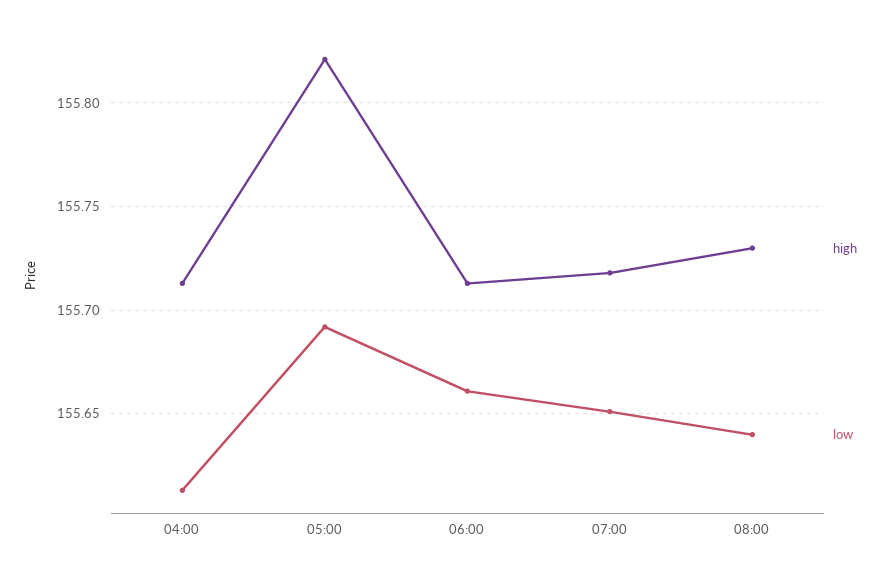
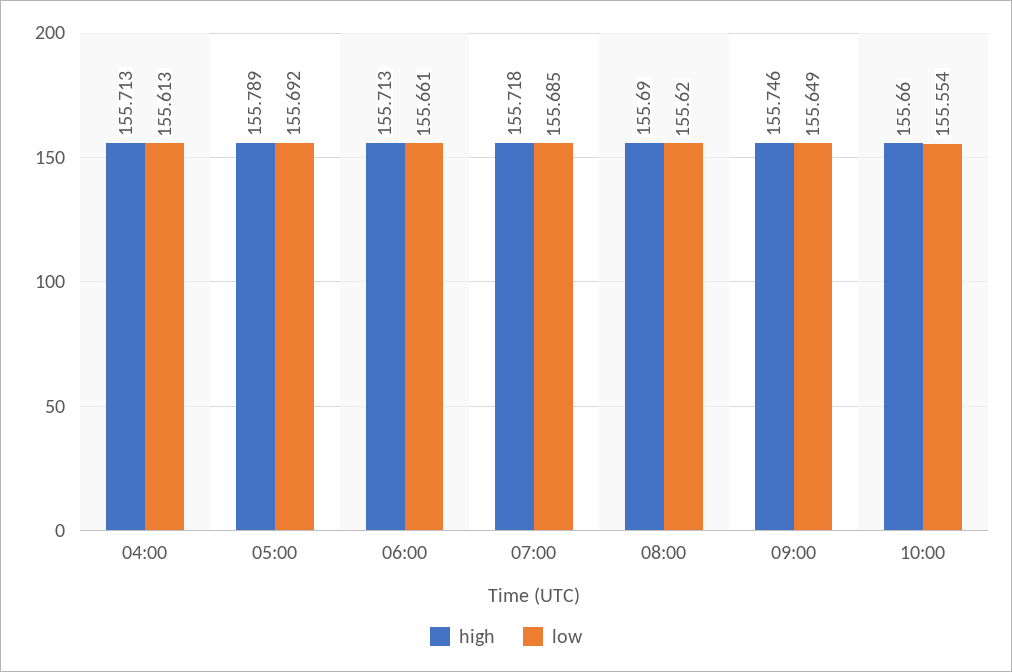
high, 05:00: 155.82 -> 155.789
low, 07:00: 155.65 -> 155.685
high, 08:00: 155.73 -> 155.69
low, 08:00: 155.64 -> 155.62
high, 09:00: none -> 155.746
low, 09:00: none -> 155.649
high, 10:00: none -> 155.66
low, 10:00: none -> 155.554

